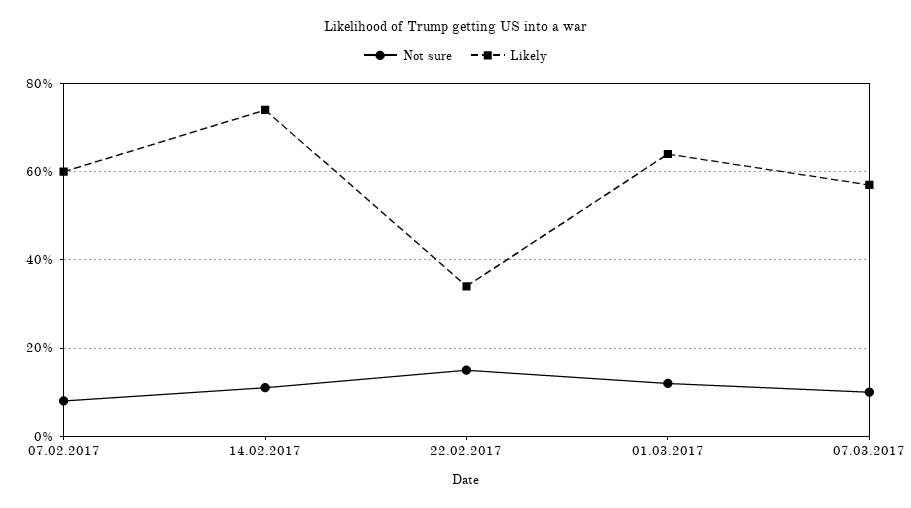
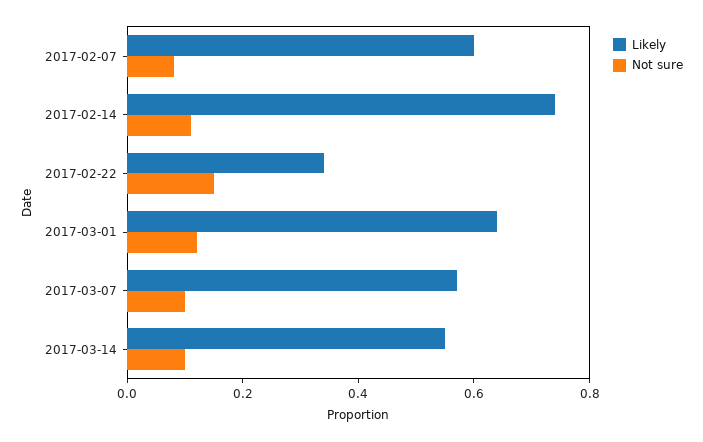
Likely, 2017-03-14: none -> 0.55
Not sure, 2017-03-14: none -> 0.1

